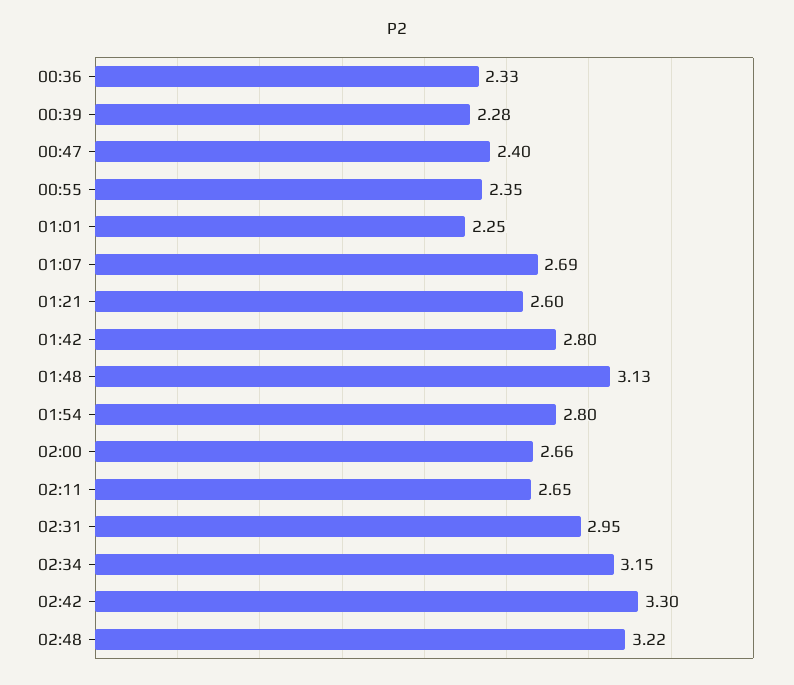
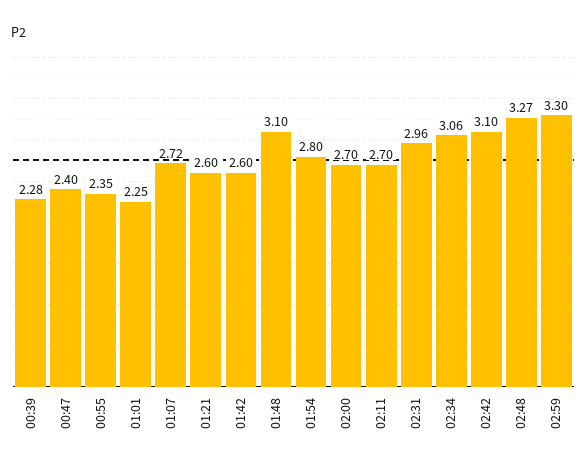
00:36: 2.33 -> none
01:07: 2.69 -> 2.72
01:42: 2.8 -> 2.6
01:48: 3.13 -> 3.1
02:00: 2.66 -> 2.7
02:11: 2.65 -> 2.7
02:31: 2.95 -> 2.96
02:34: 3.15 -> 3.06
02:42: 3.3 -> 3.1
02:48: 3.22 -> 3.27
02:59: none -> 3.3

